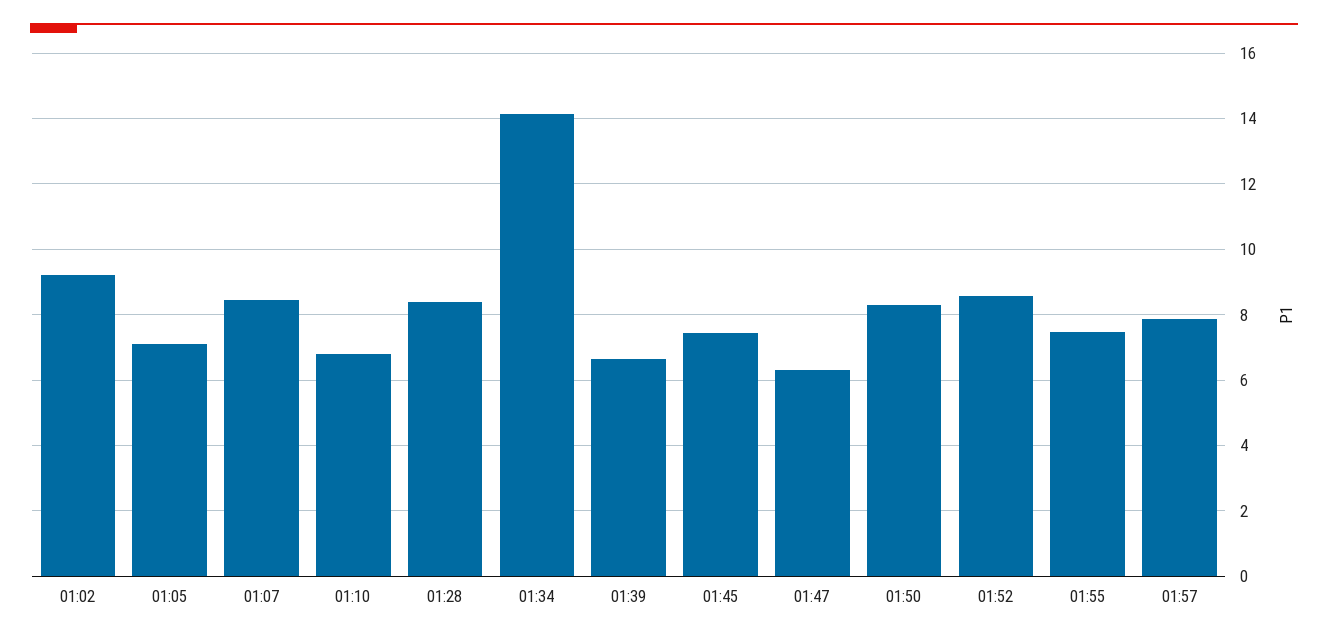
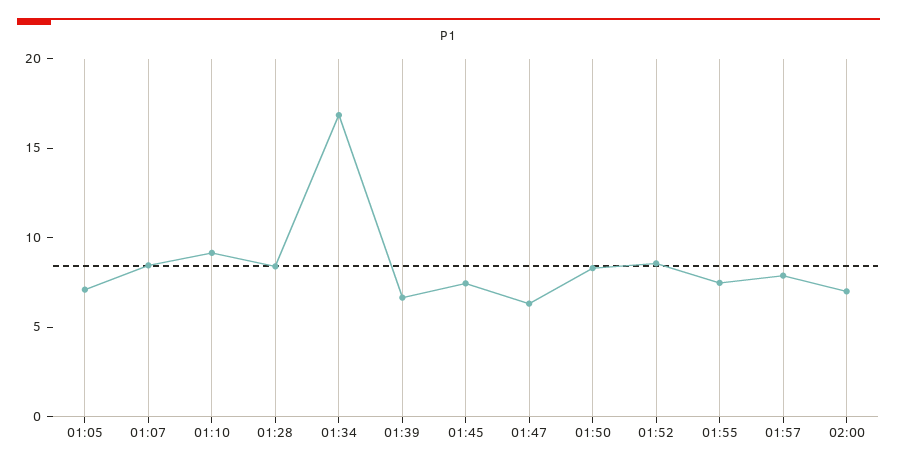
01:02: 9.2 -> none
01:10: 6.8 -> 9
01:34: 14.2 -> 17
02:00: none -> 7

